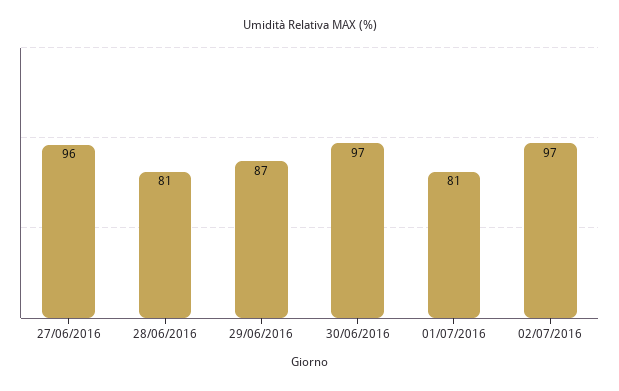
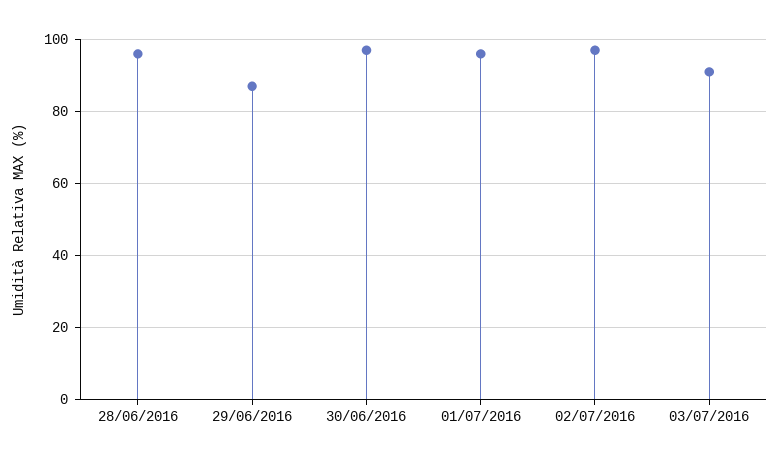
27/06/2016: 96 -> none
28/06/2016: 81 -> 95
01/07/2016: 81 -> 95
03/07/2016: none -> 90

